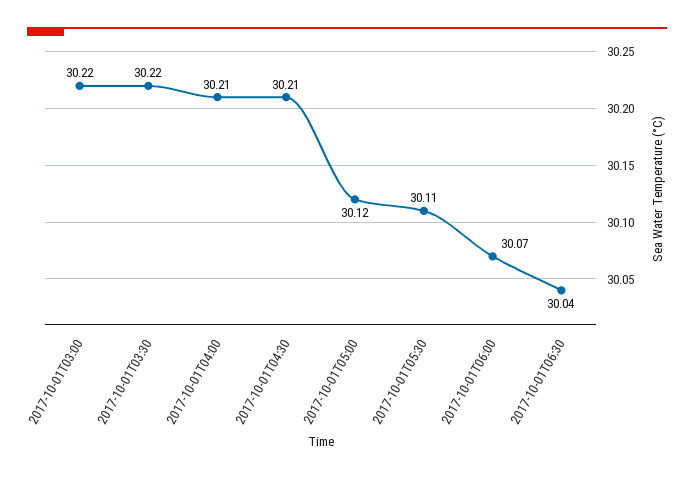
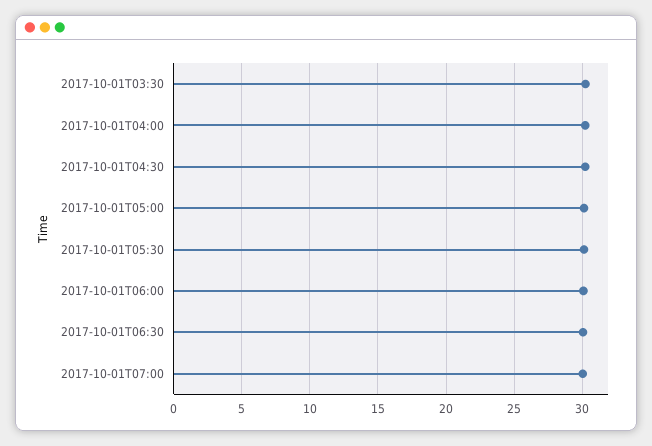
2017-10-01T03:00: 30.22 -> none
2017-10-01T07:00: none -> 30

